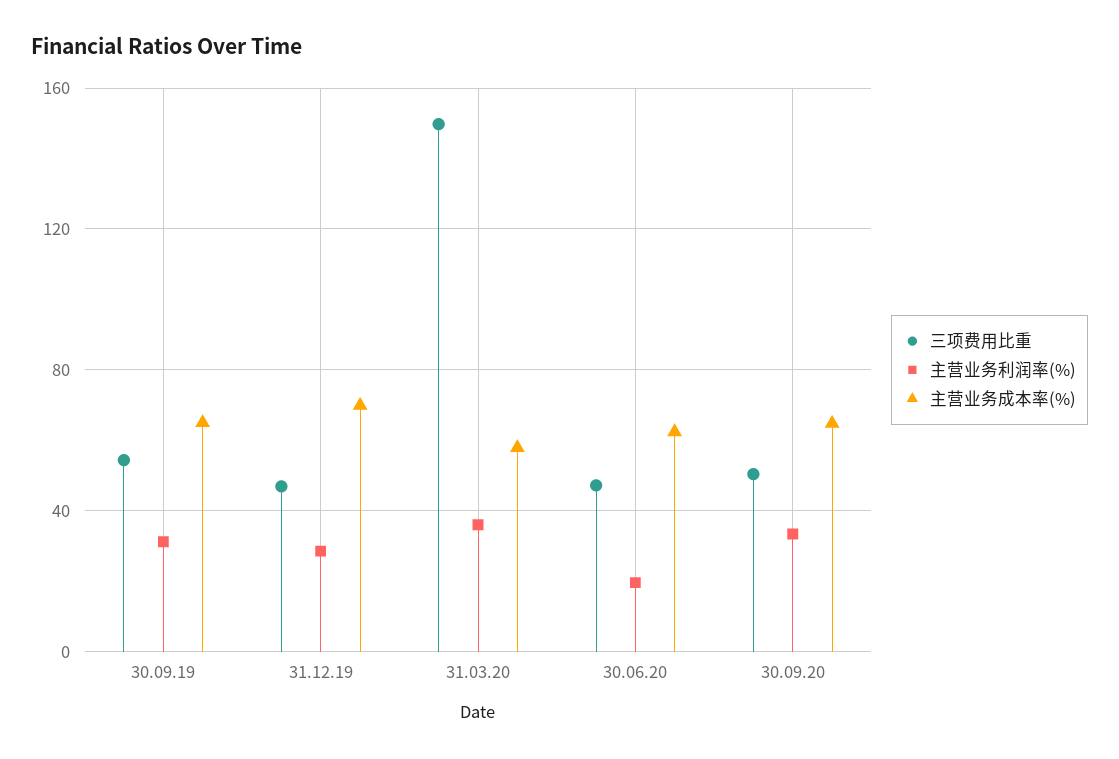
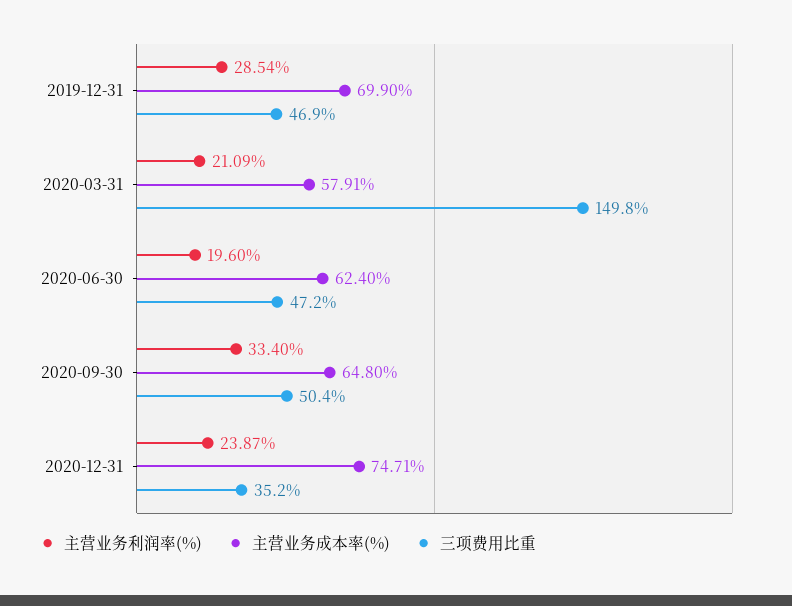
三项费用比重, 30.09.19: 55 -> none
主营业务利润率(%), 30.09.19: 30 -> none
主营业务成本率(%), 30.09.19: 65 -> none
主营业务利润率(%), 31.03.20: 35 -> 21.09
主营业务利润率(%), 2020-12-31: none -> 23.87
主营业务成本率(%), 2020-12-31: none -> 74.71
三项费用比重, 2020-12-31: none -> 35.2

